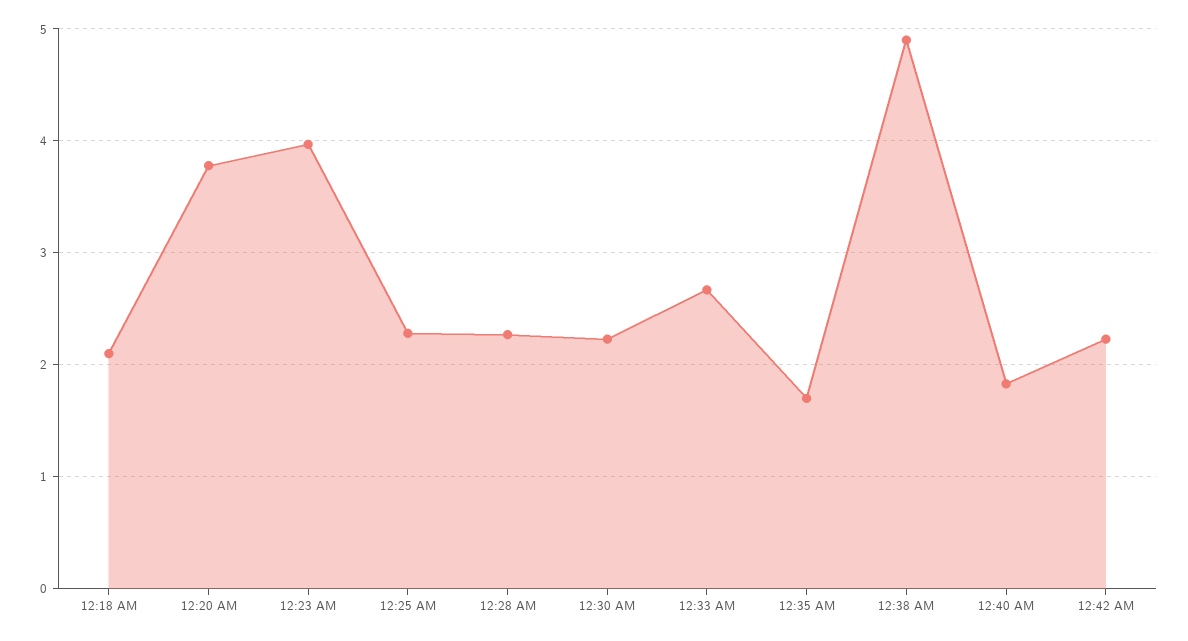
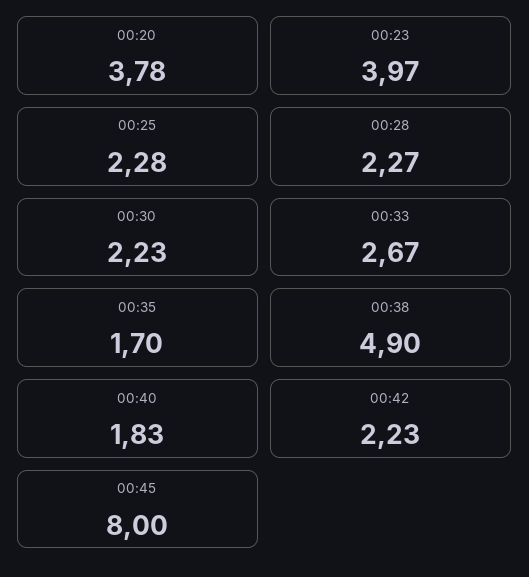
12:18 AM: 2.1 -> none
00:45: none -> 8

